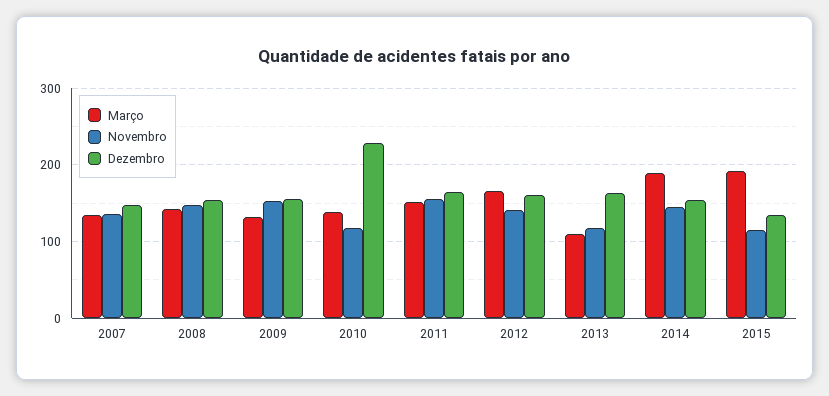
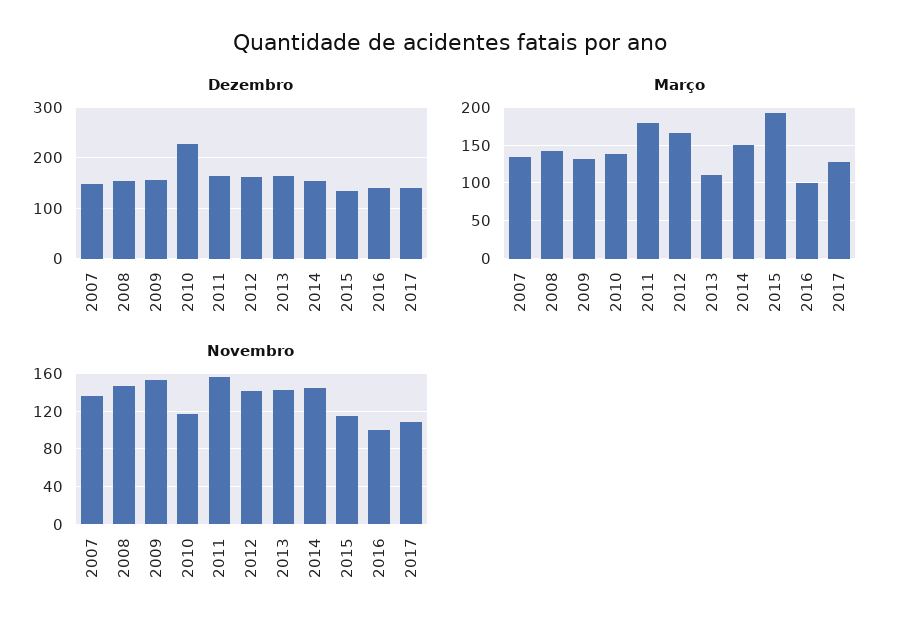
Março, 2011: 150 -> 180
Novembro, 2013: 120 -> 140
Março, 2014: 190 -> 150
Dezembro, 2016: none -> 140
Dezembro, 2017: none -> 140
Março, 2016: none -> 100
Março, 2017: none -> 130
Novembro, 2016: none -> 100
Novembro, 2017: none -> 110

